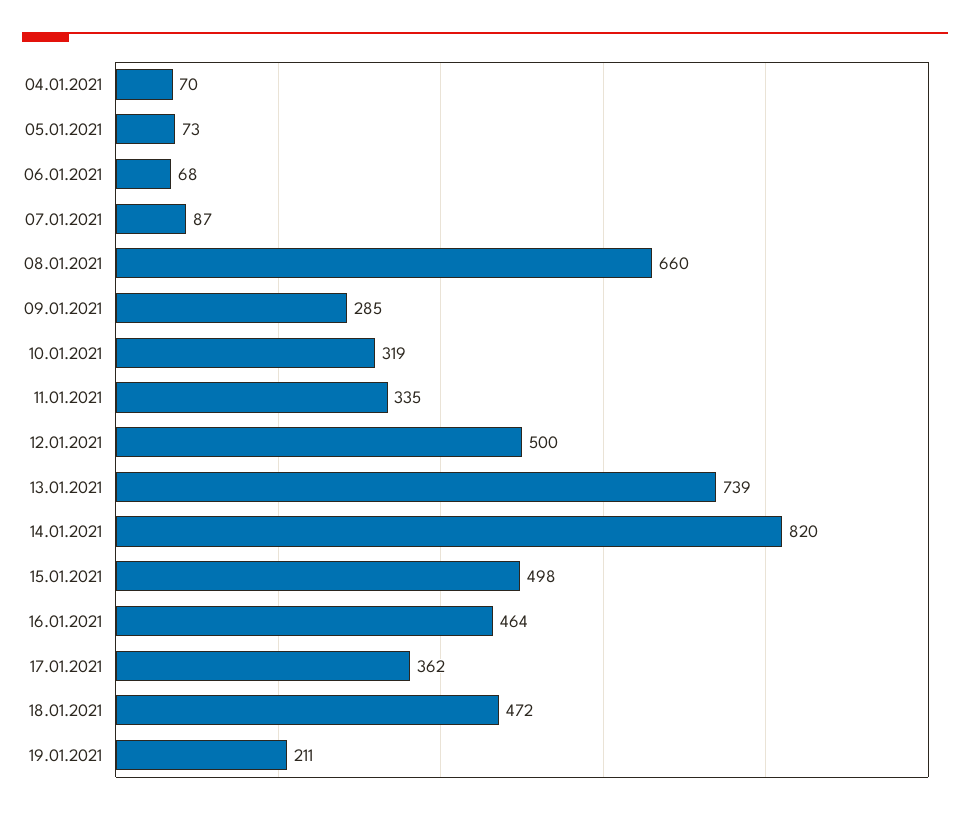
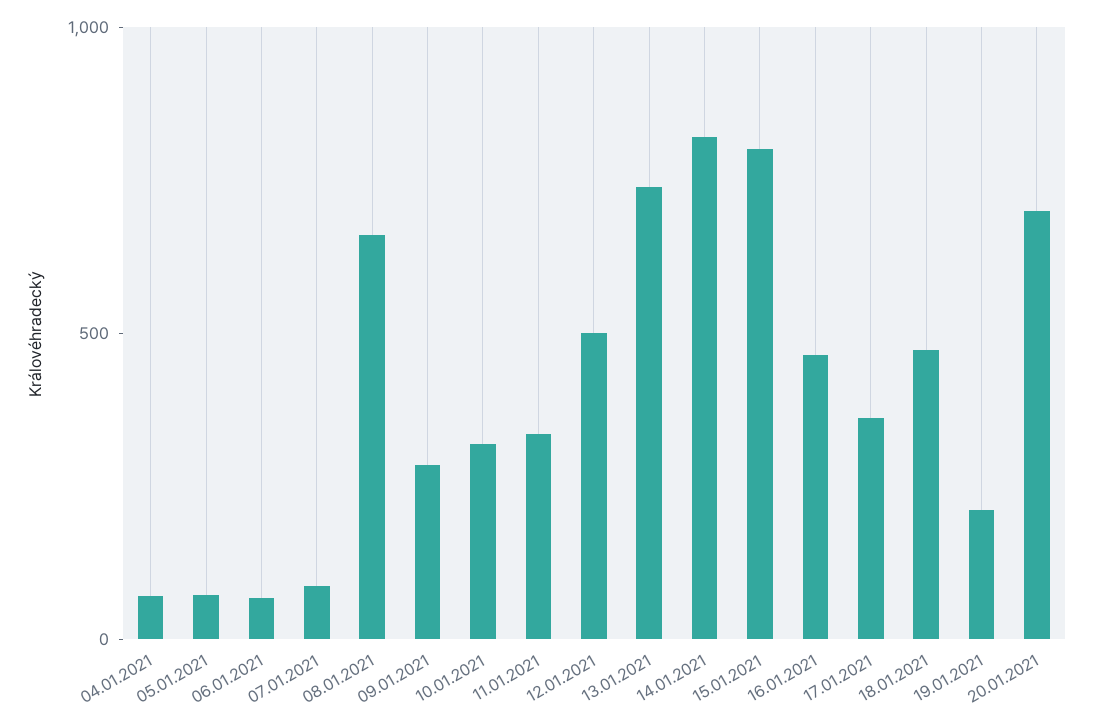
15.01.2021: 498 -> 800
20.01.2021: none -> 700

